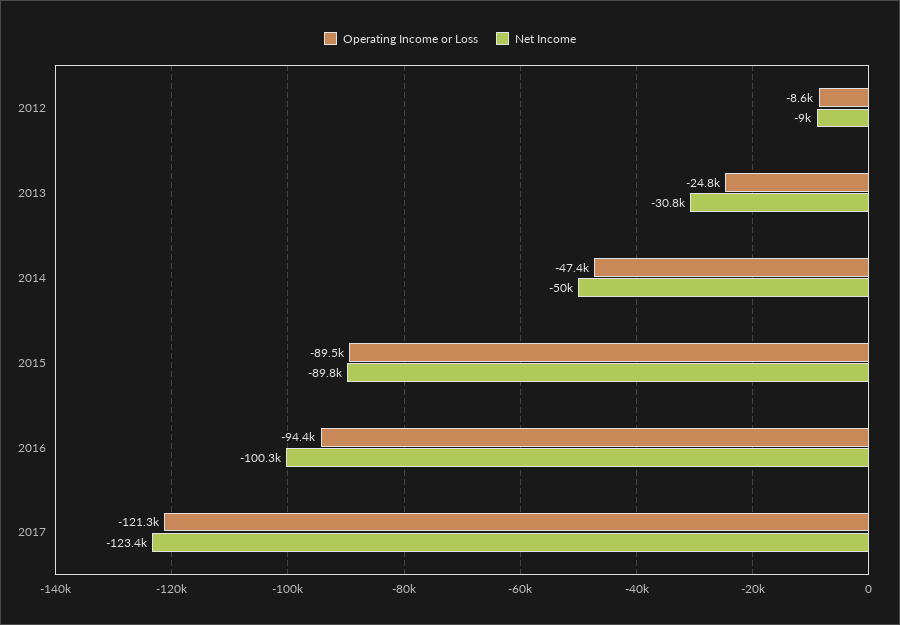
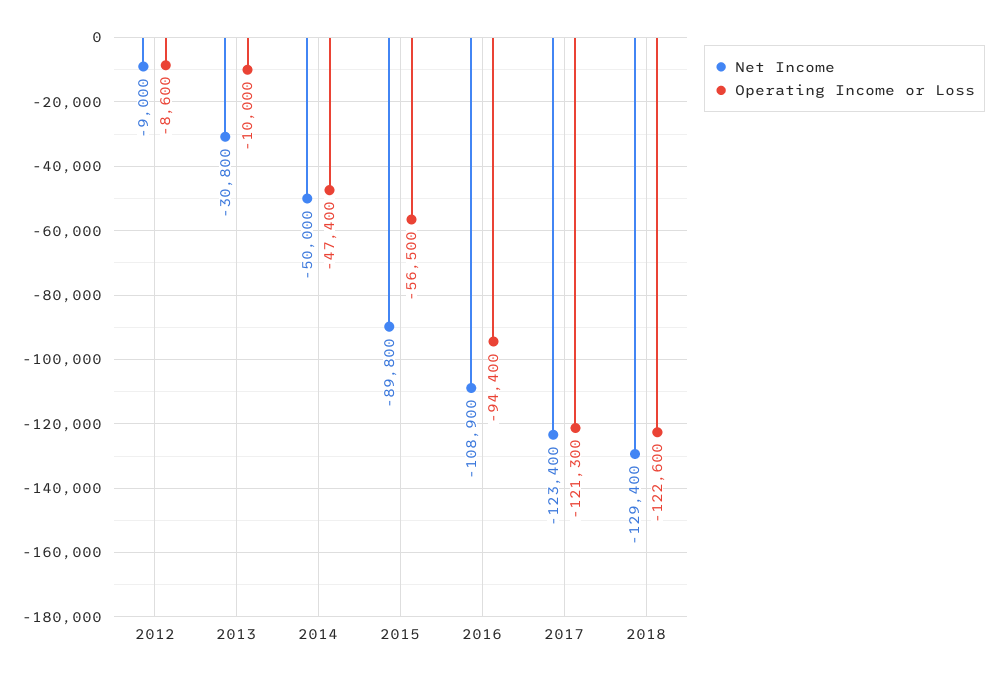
Operating Income or Loss, 2013: -24800 -> -10000
Operating Income or Loss, 2015: -89500 -> -56500
Net Income, 2016: -100300 -> -108900
Net Income, 2018: none -> -129400
Operating Income or Loss, 2018: none -> -122600

